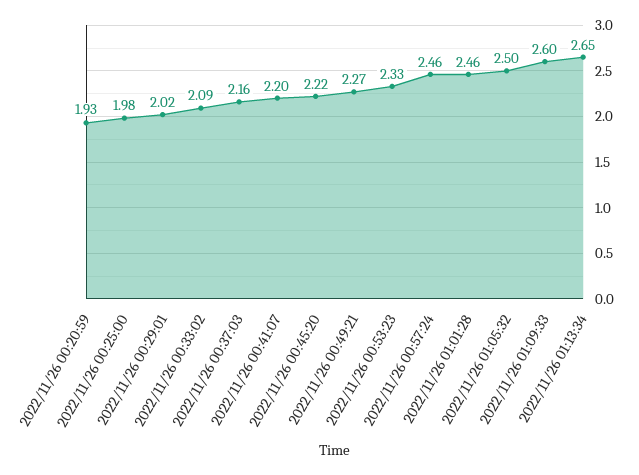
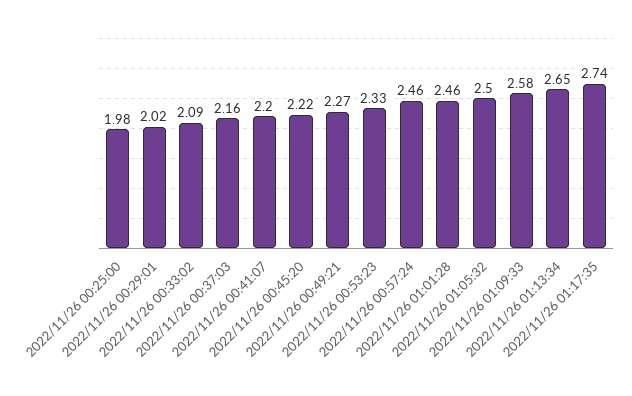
2022/11/26 00:20:59: 1.93 -> none
2022/11/26 01:09:33: 2.6 -> 2.58
2022/11/26 01:17:35: none -> 2.74

